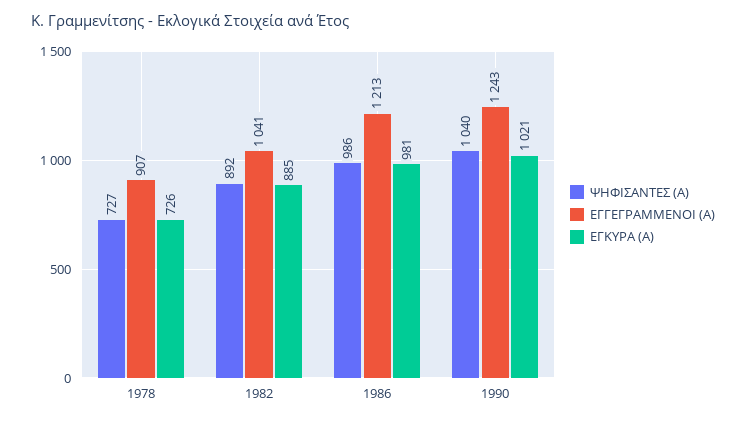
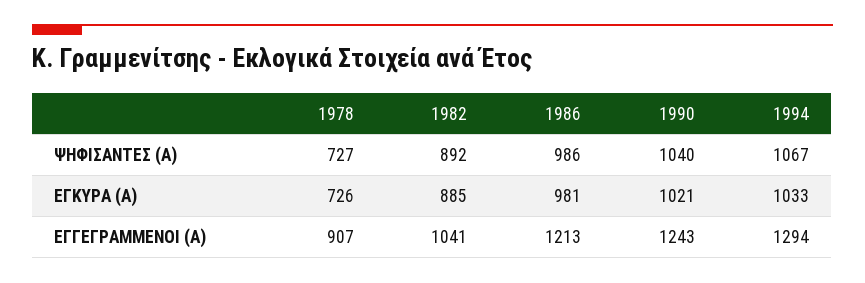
ΨΗΦΙΣΑΝΤΕΣ (Α), 1994: none -> 1067
ΕΓΚΥΡΑ (Α), 1994: none -> 1033
ΕΓΓΕΓΡΑΜΜΕΝΟΙ (Α), 1994: none -> 1294

